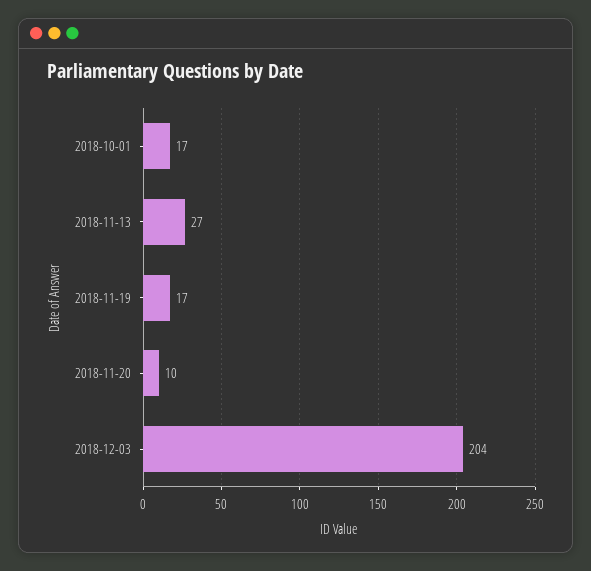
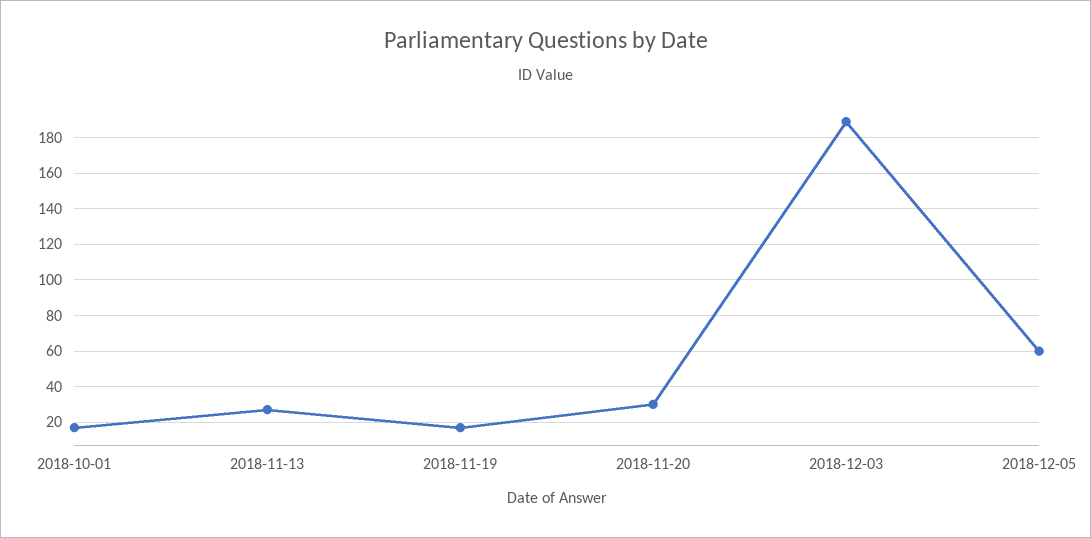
2018-11-20: 10 -> 30
2018-12-03: 204 -> 190
2018-12-05: none -> 60

